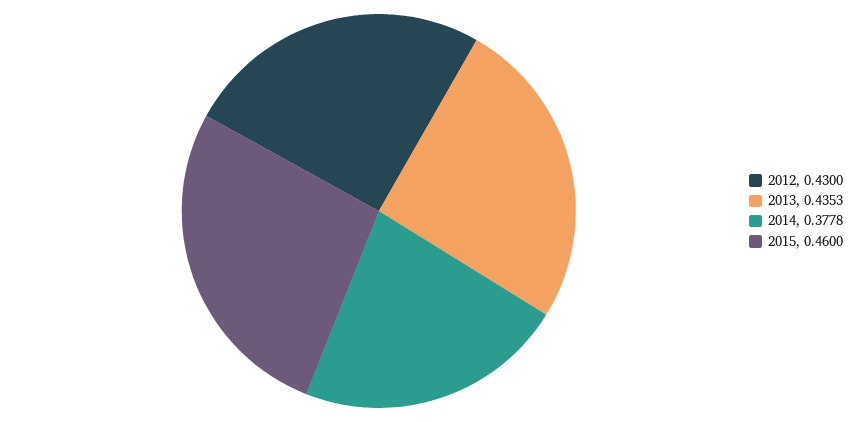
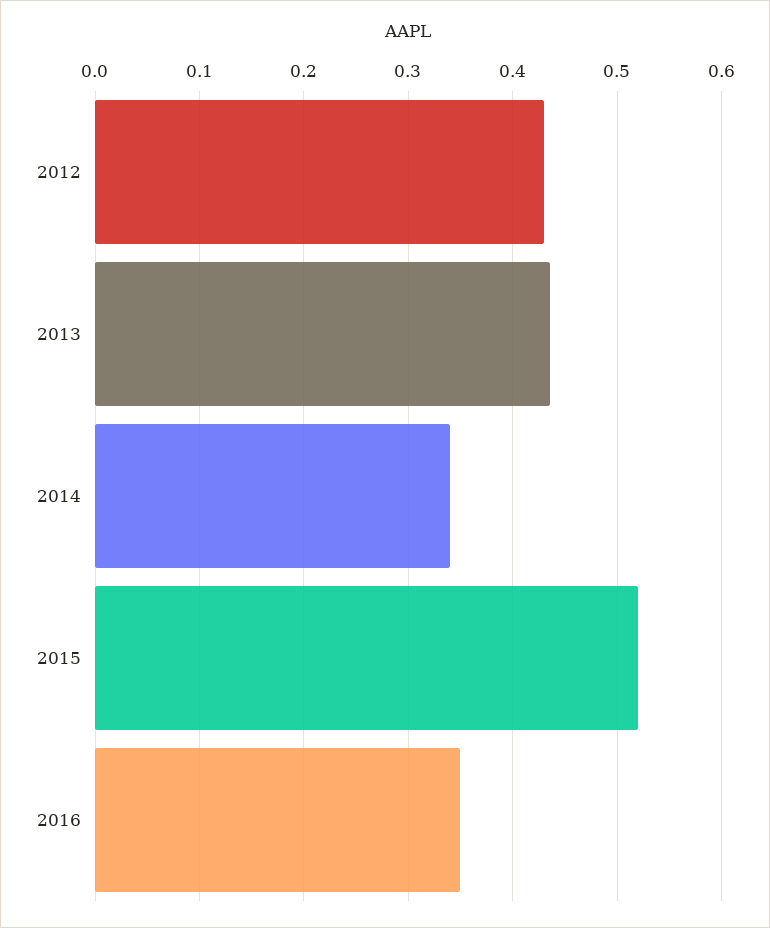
2014: 0.3778 -> 0.34
2015: 0.46 -> 0.52
2016: none -> 0.35

